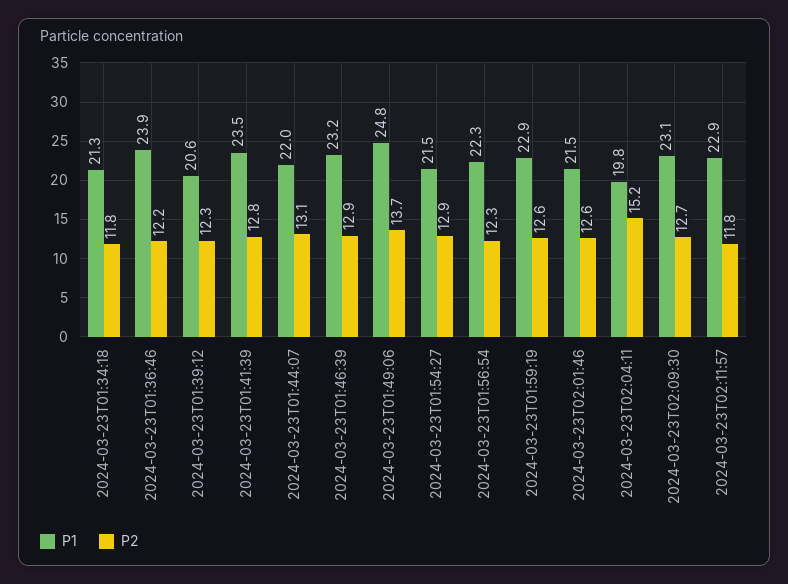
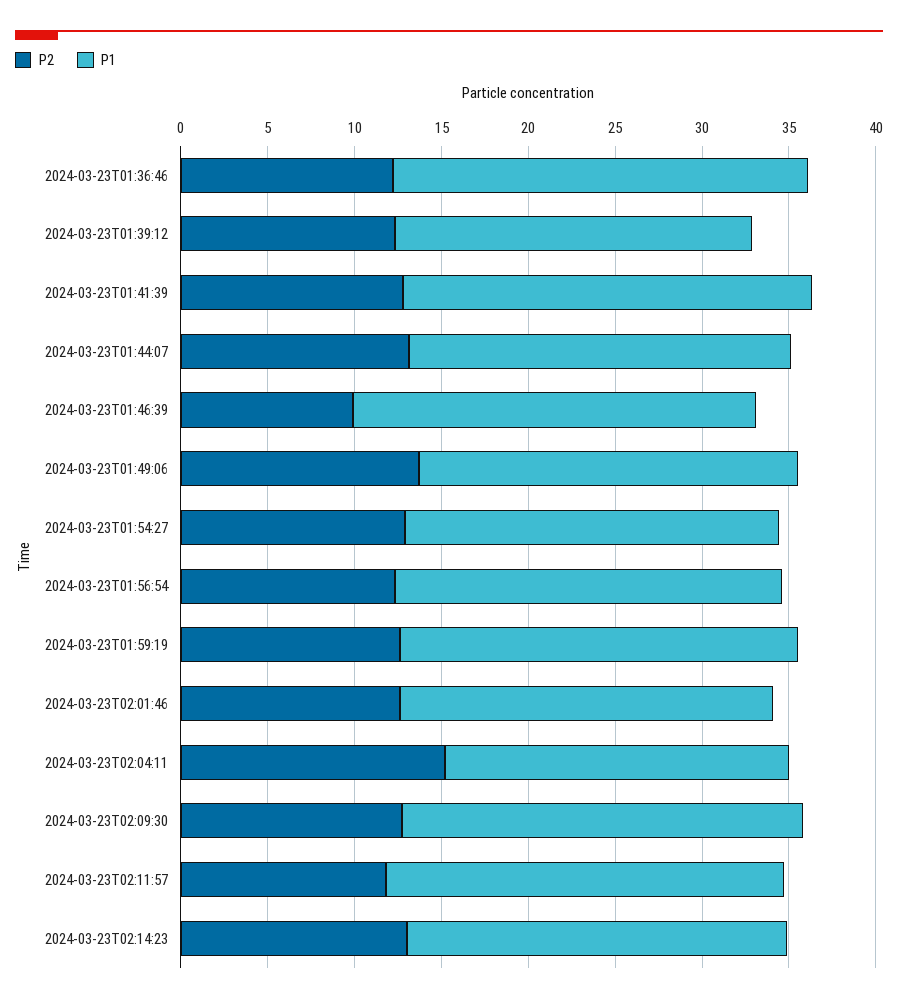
P1, 2024-03-23T01:34:18: 21.3 -> none
P2, 2024-03-23T01:34:18: 11.8 -> none
P2, 2024-03-23T01:46:39: 12.9 -> 10
P1, 2024-03-23T01:49:06: 24.8 -> 22
P2, 2024-03-23T02:14:23: none -> 13
P1, 2024-03-23T02:14:23: none -> 22

